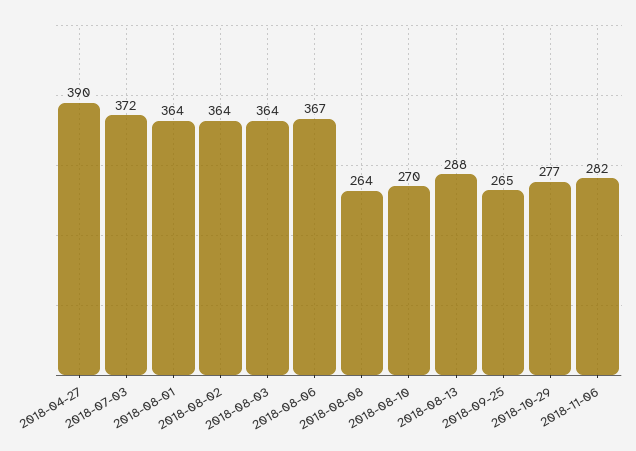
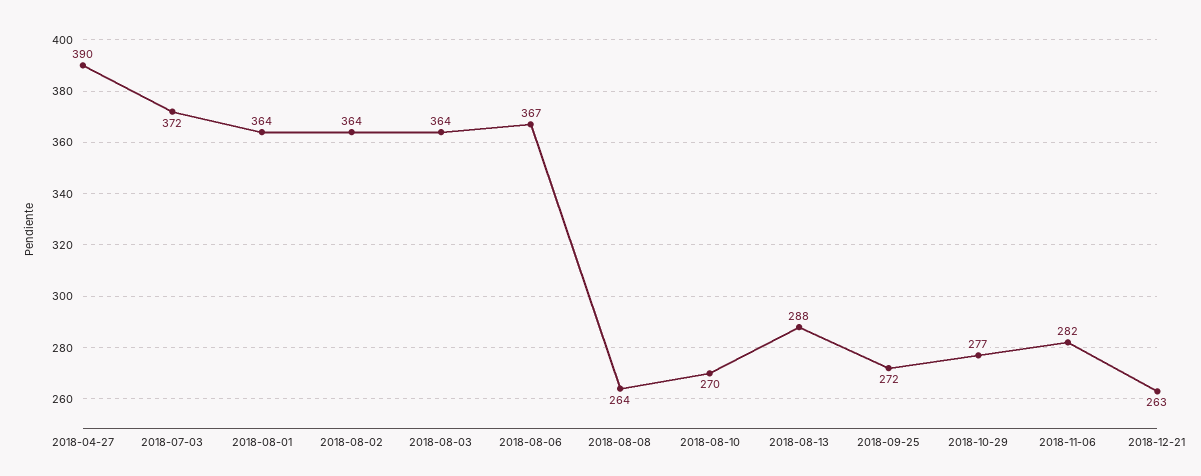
2018-09-25: 265 -> 272
2018-12-21: none -> 263

